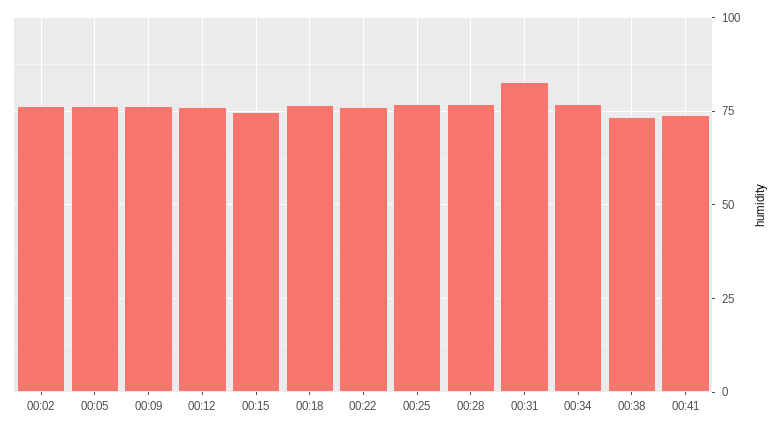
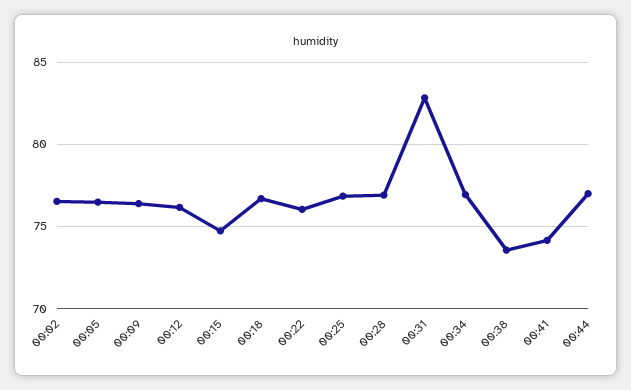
00:44: none -> 77

